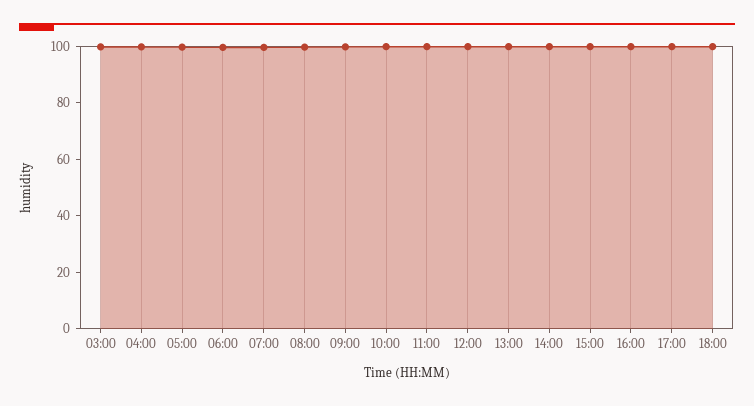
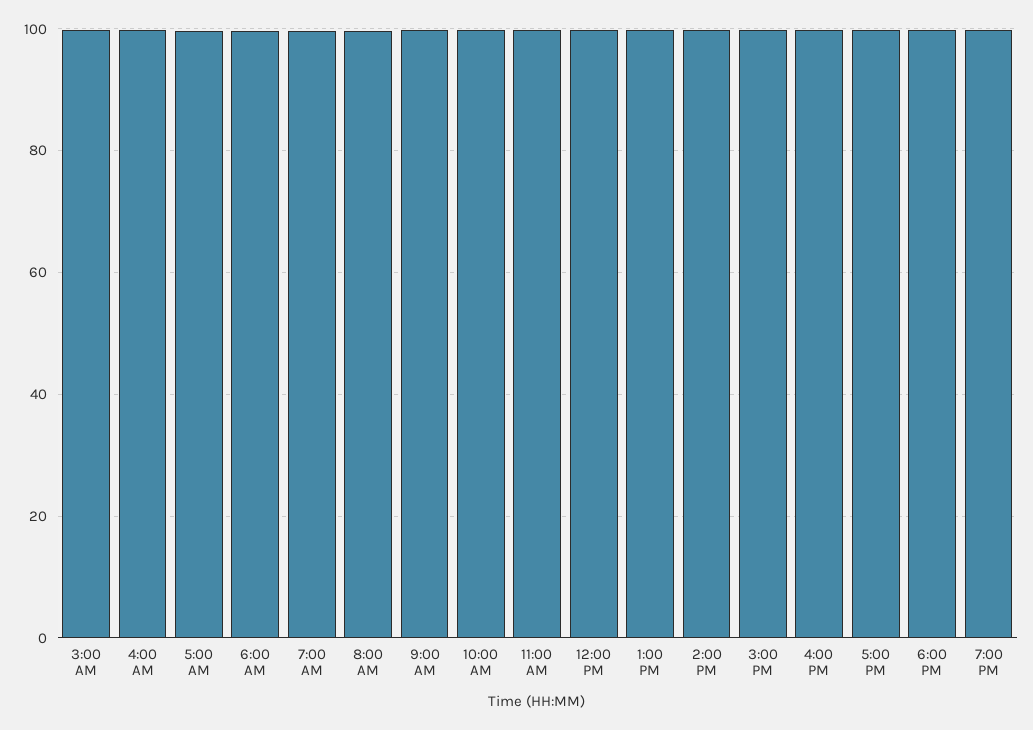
7:00 PM: none -> 100

